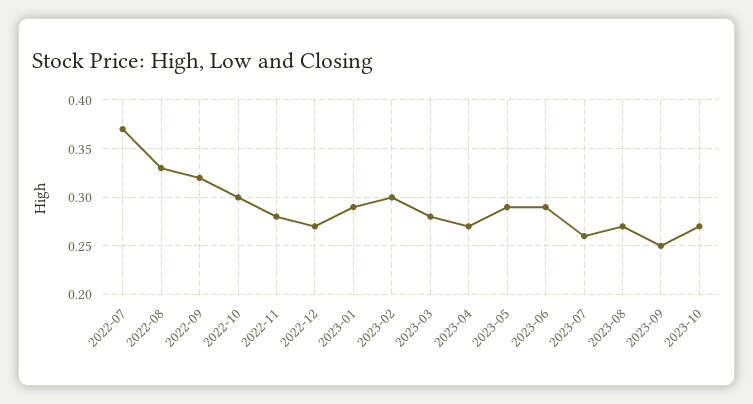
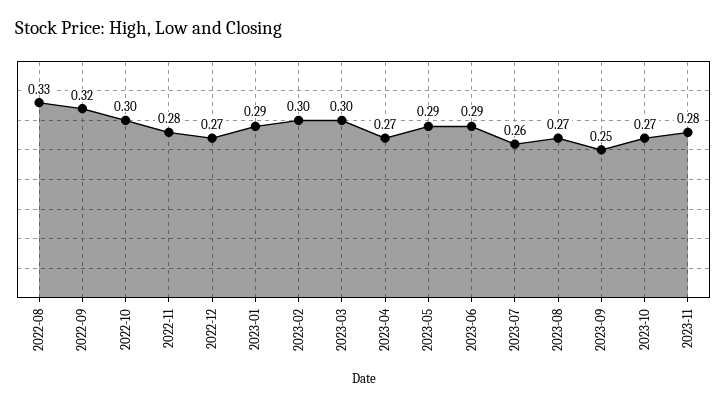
2022-07: 0.37 -> none
2023-03: 0.28 -> 0.3
2023-11: none -> 0.28

